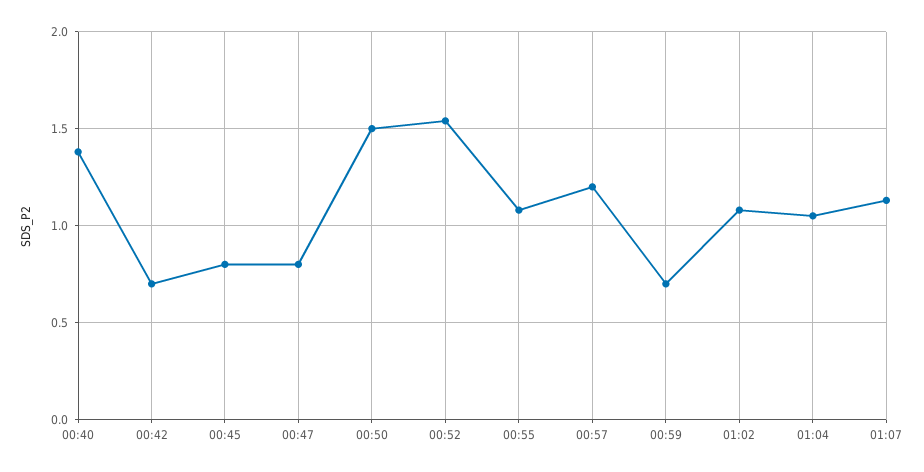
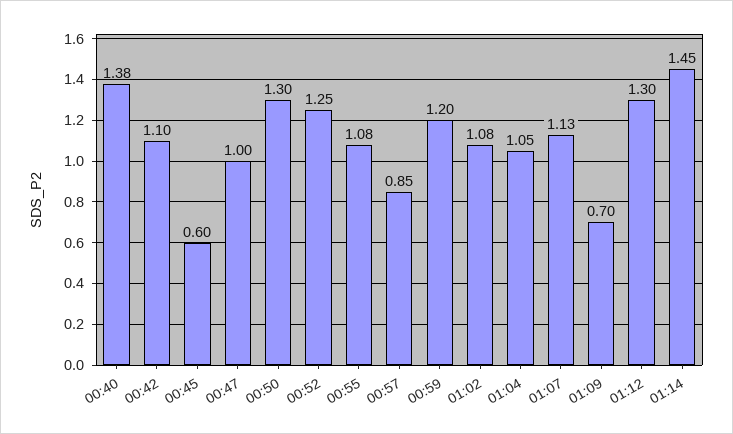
00:42: 0.7 -> 1.1
00:45: 0.8 -> 0.6
00:47: 0.8 -> 1
00:50: 1.5 -> 1.3
00:52: 1.55 -> 1.25
00:57: 1.2 -> 0.85
00:59: 0.7 -> 1.2
01:09: none -> 0.7
01:12: none -> 1.3
01:14: none -> 1.45

